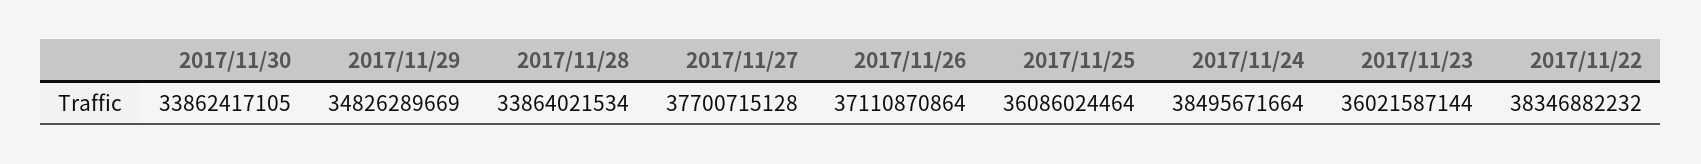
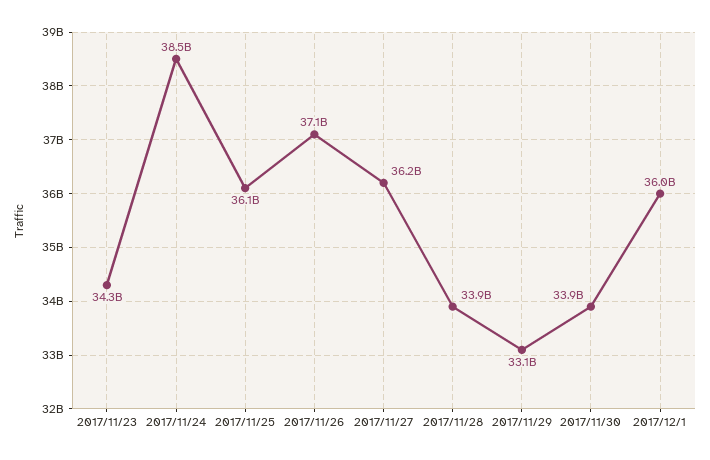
2017/11/29: 34826289669 -> 33100000000
2017/11/27: 37700715128 -> 36200000000
2017/11/23: 36021587144 -> 34300000000
2017/11/22: 38346882232 -> none
2017/12/1: none -> 36000000000

